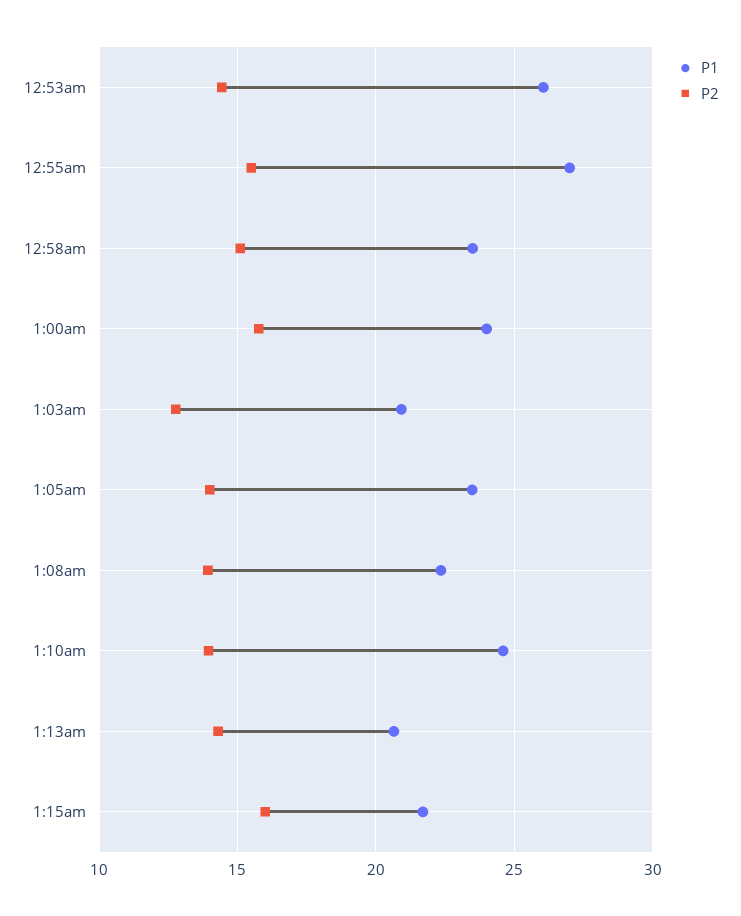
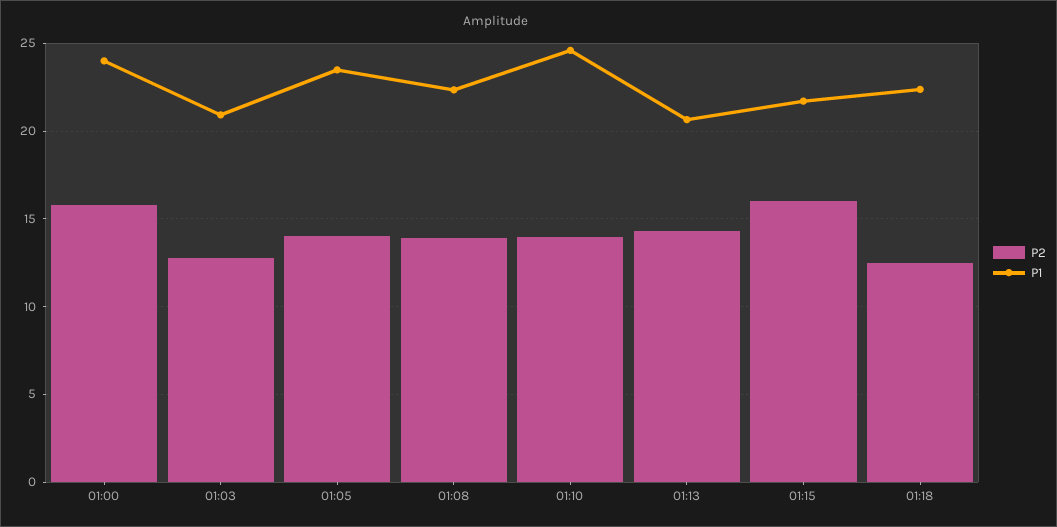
P1, 12:53am: 26 -> none
P2, 12:53am: 14.5 -> none
P1, 12:55am: 27 -> none
P2, 12:55am: 15.5 -> none
P1, 12:58am: 23.5 -> none
P2, 12:58am: 15 -> none
P2, 01:18: none -> 12.5
P1, 01:18: none -> 22.5

